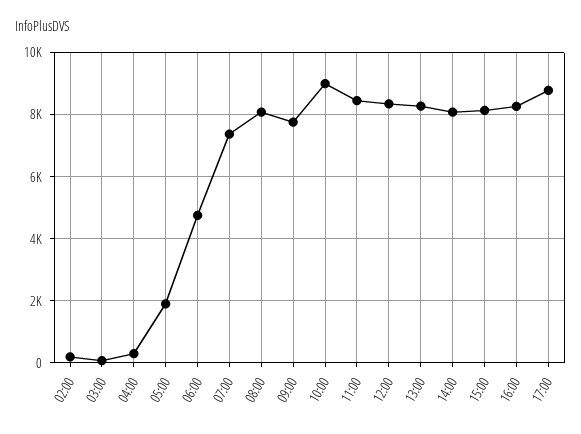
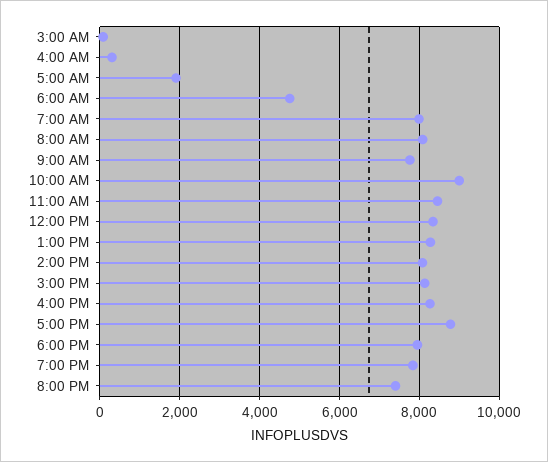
02:00: 200 -> none
07:00: 7400 -> 8000
6:00 PM: none -> 8000
7:00 PM: none -> 7800
8:00 PM: none -> 7400

